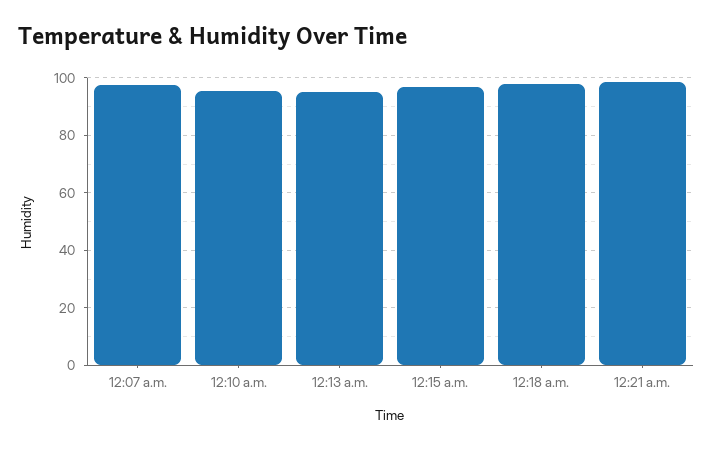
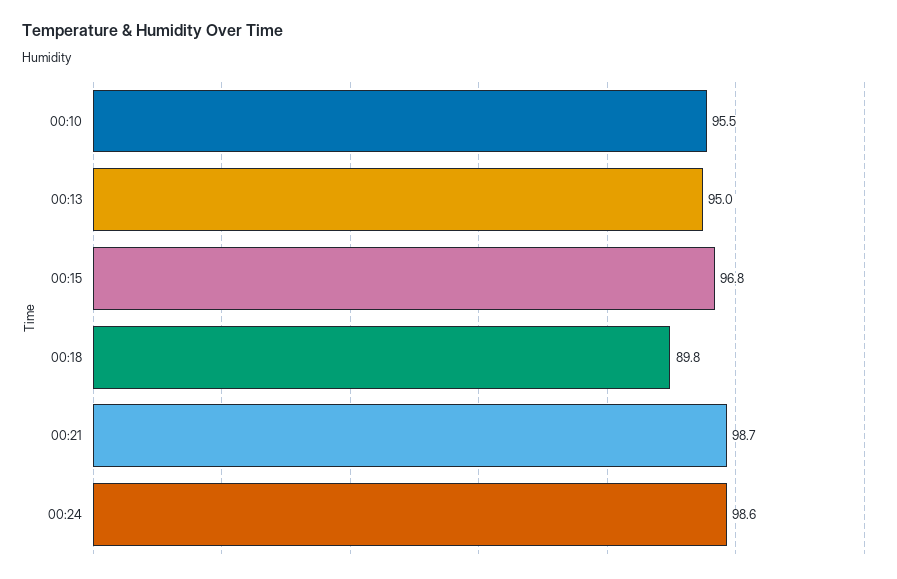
12:07 a.m.: 97.5 -> none
12:18 a.m.: 97.5 -> 89.8
00:24: none -> 98.6

